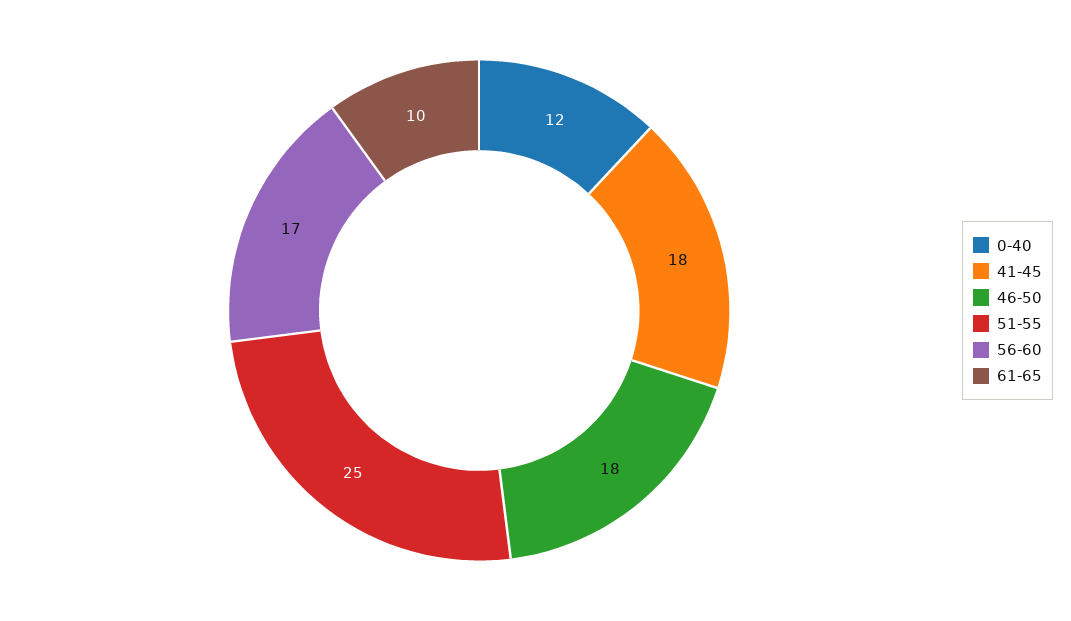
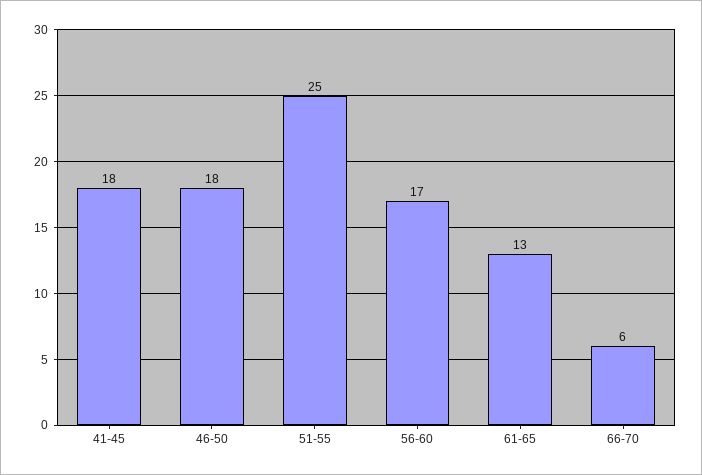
0-40: 12 -> none
61-65: 10 -> 13
66-70: none -> 6

